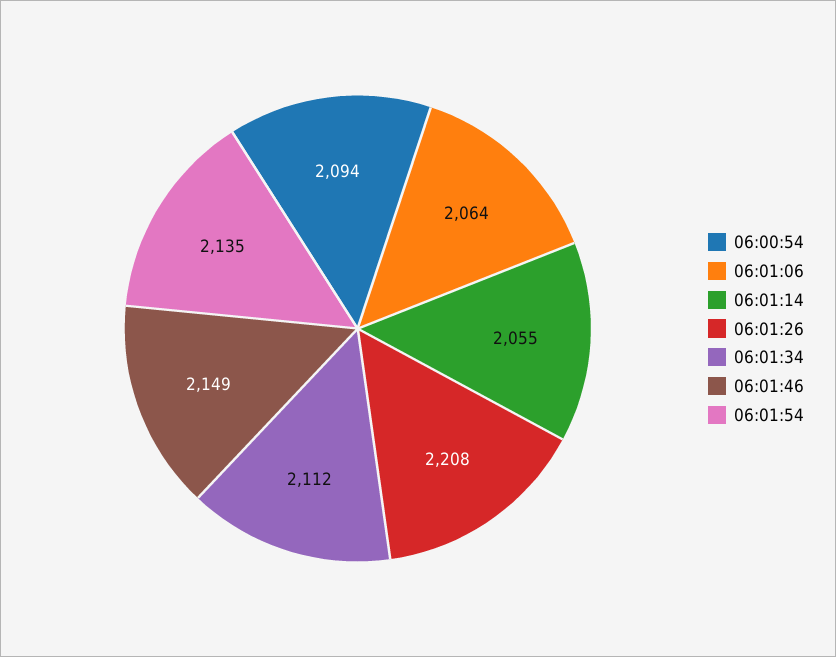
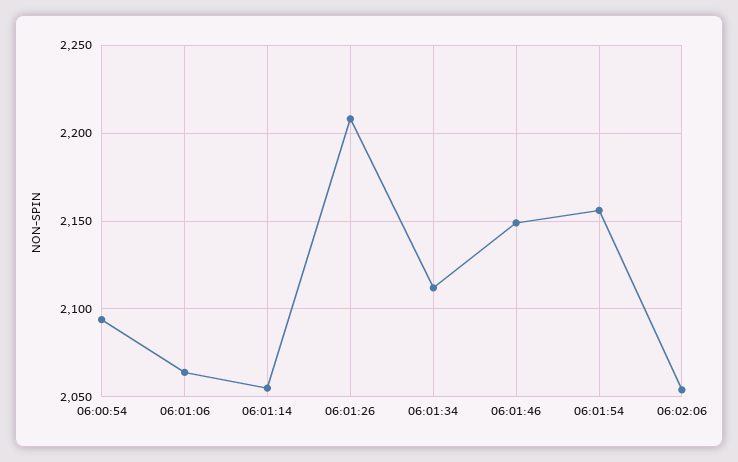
06:01:54: 2135 -> 2155
06:02:06: none -> 2055

